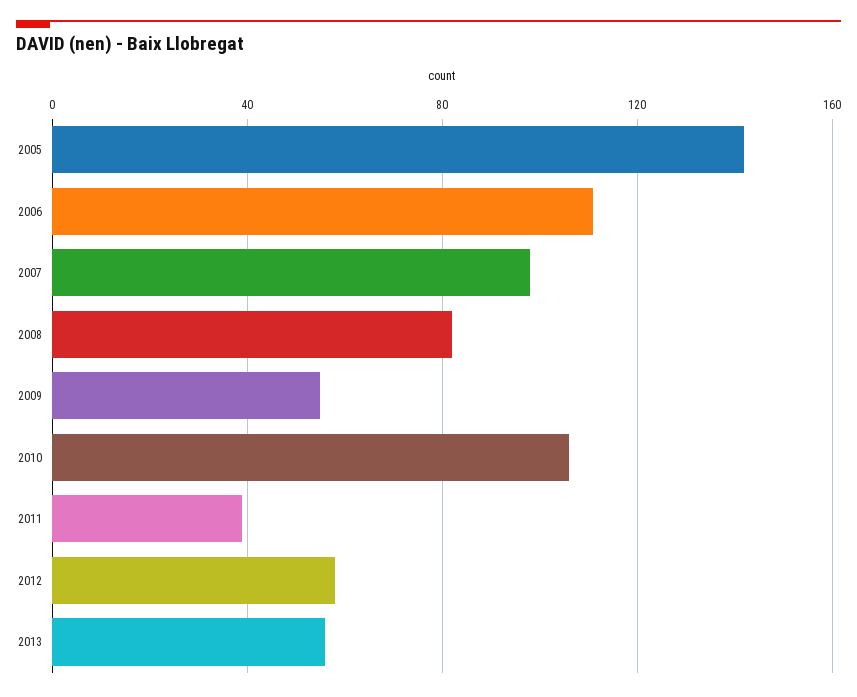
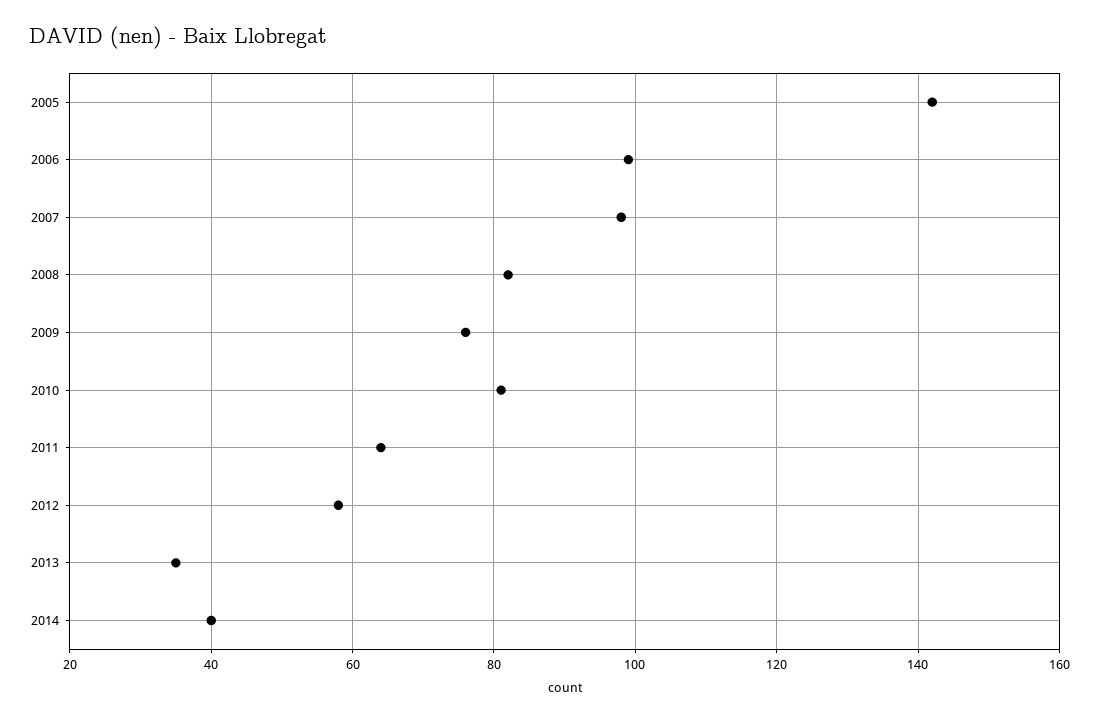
2006: 110 -> 100
2009: 55 -> 75
2010: 105 -> 80
2011: 40 -> 65
2013: 55 -> 35
2014: none -> 40

